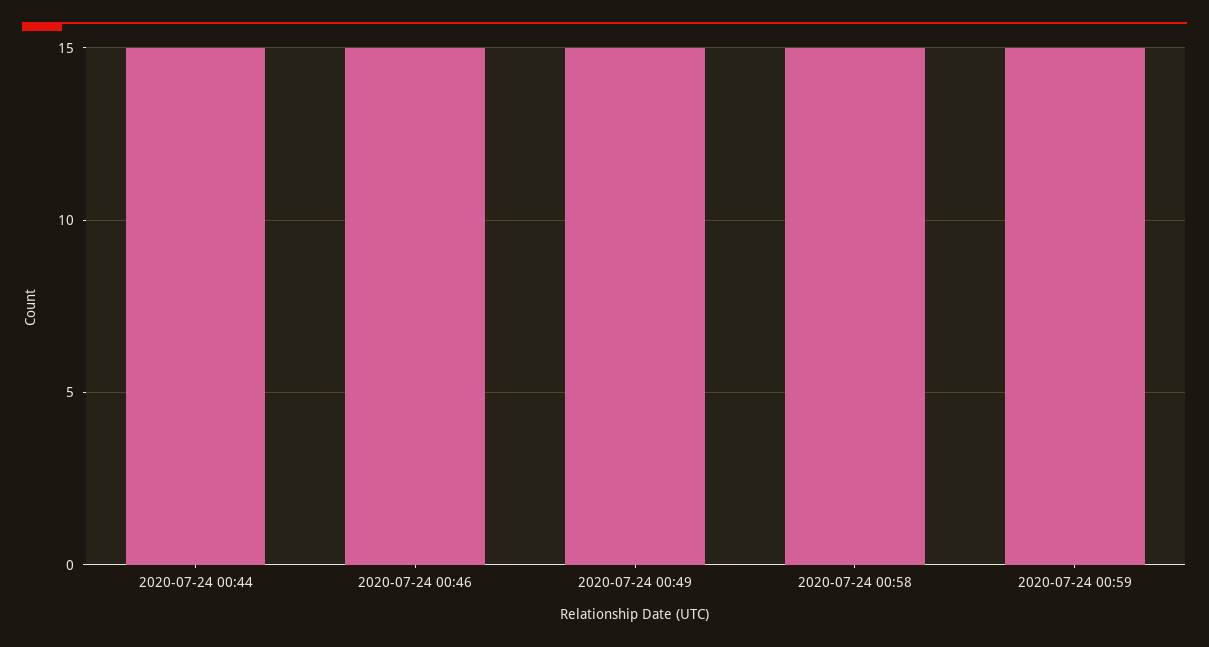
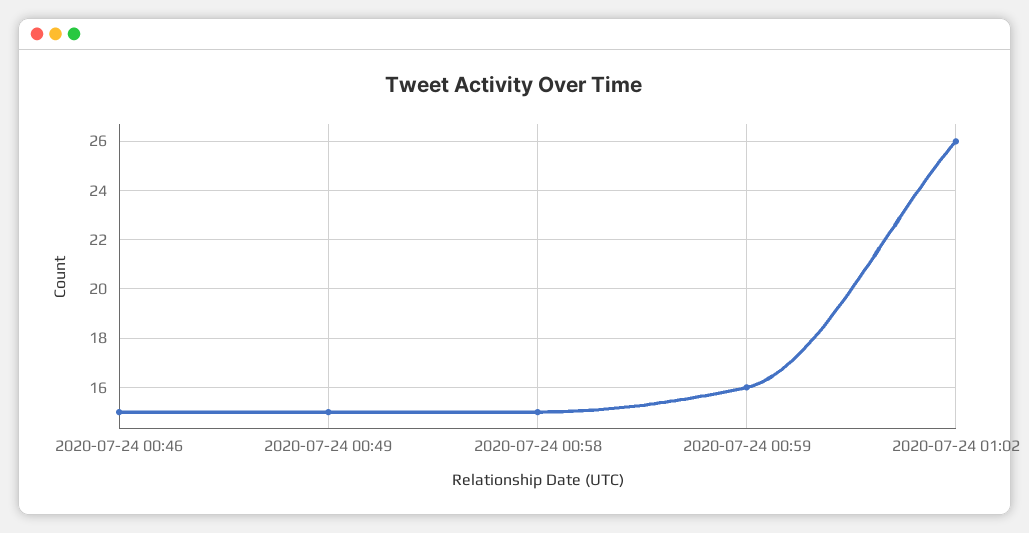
2020-07-24 00:44: 15 -> none
2020-07-24 00:59: 15 -> 16
2020-07-24 01:02: none -> 26

